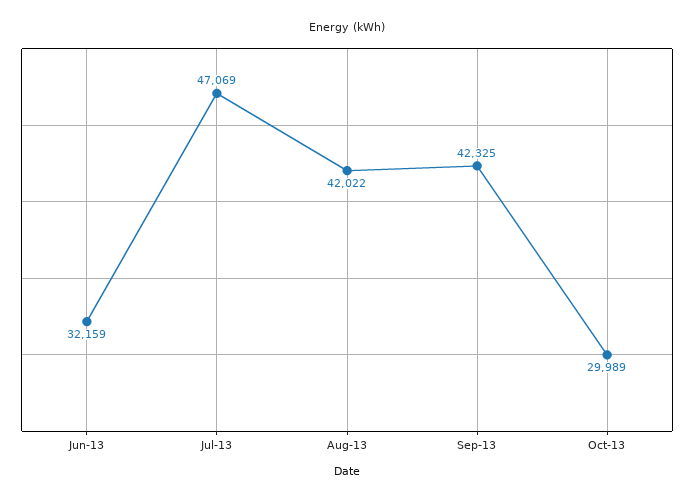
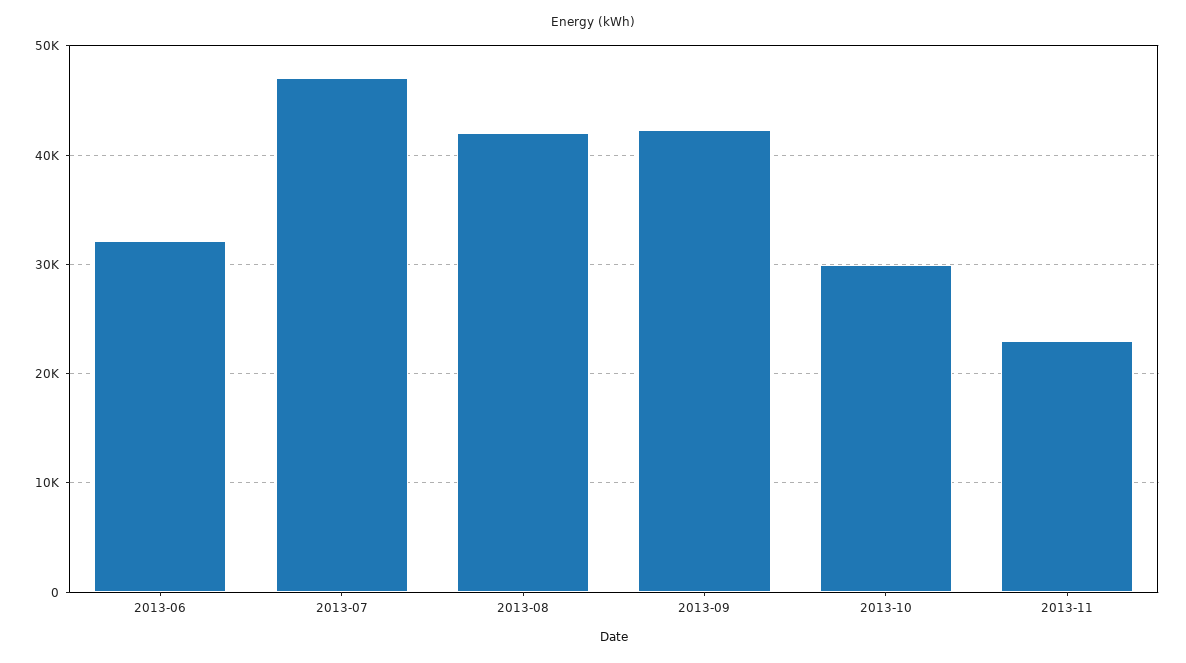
2013-11: none -> 23000

